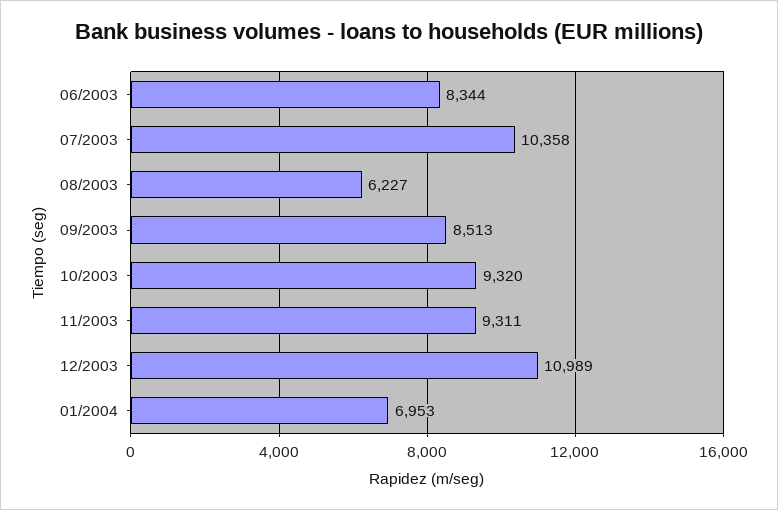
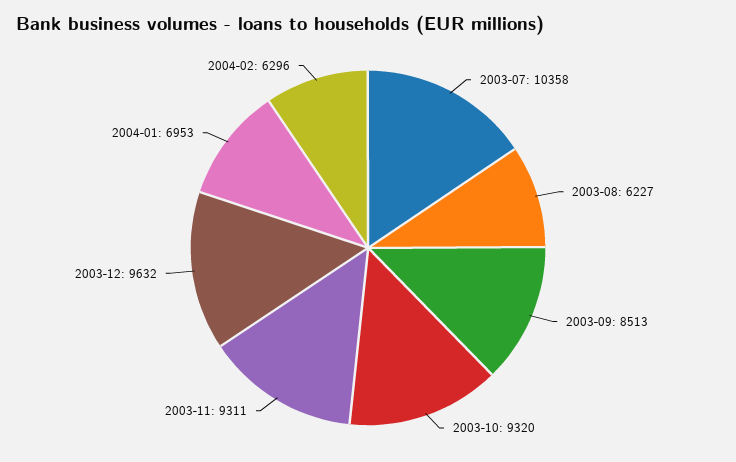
06/2003: 8344 -> none
12/2003: 10989 -> 9632
2004-02: none -> 6296

